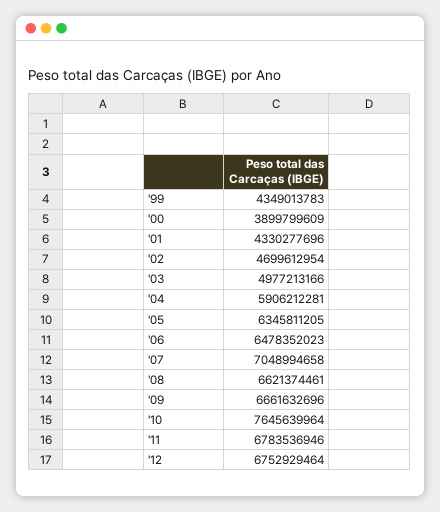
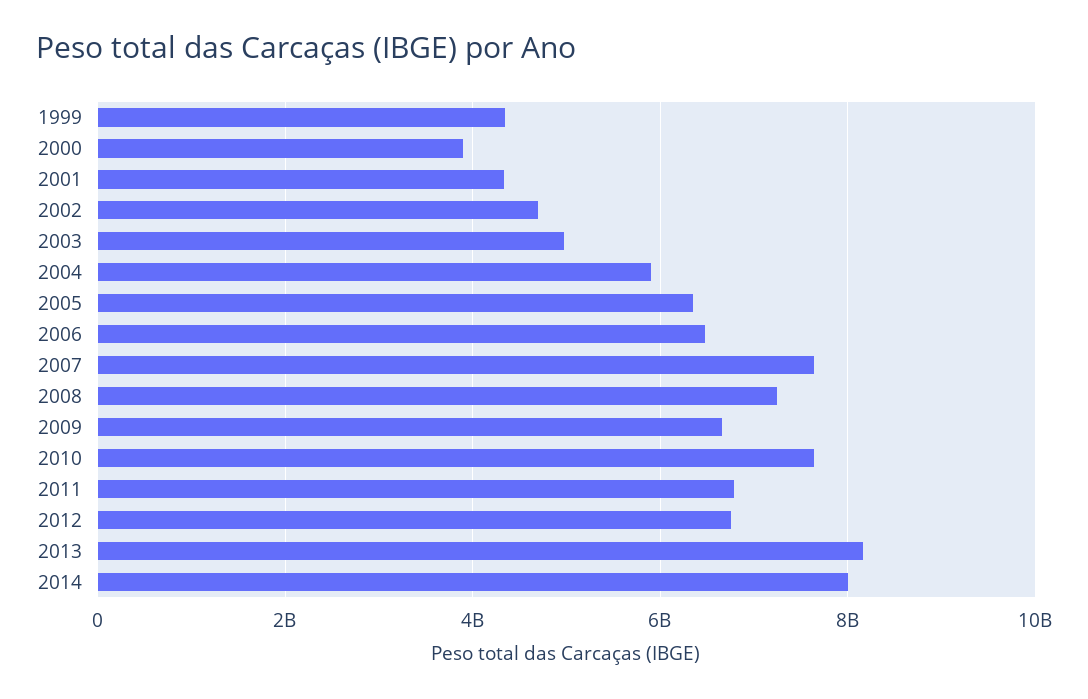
'07: 7048994658 -> 7600000000
'08: 6621374461 -> 7200000000
2013: none -> 8200000000
2014: none -> 8000000000

